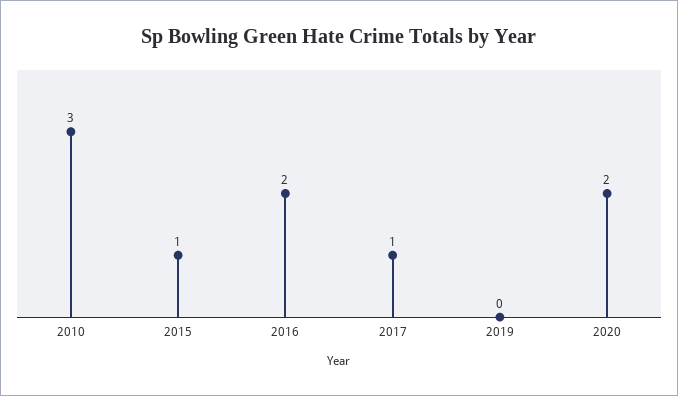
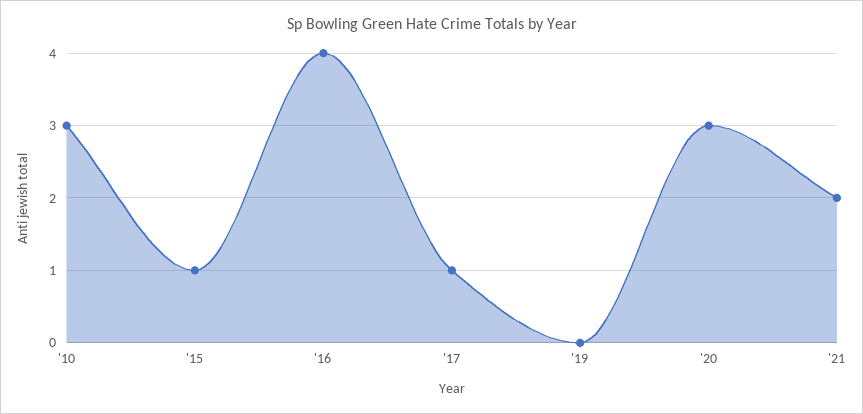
2016: 2 -> 4
2020: 2 -> 3
'21: none -> 2

